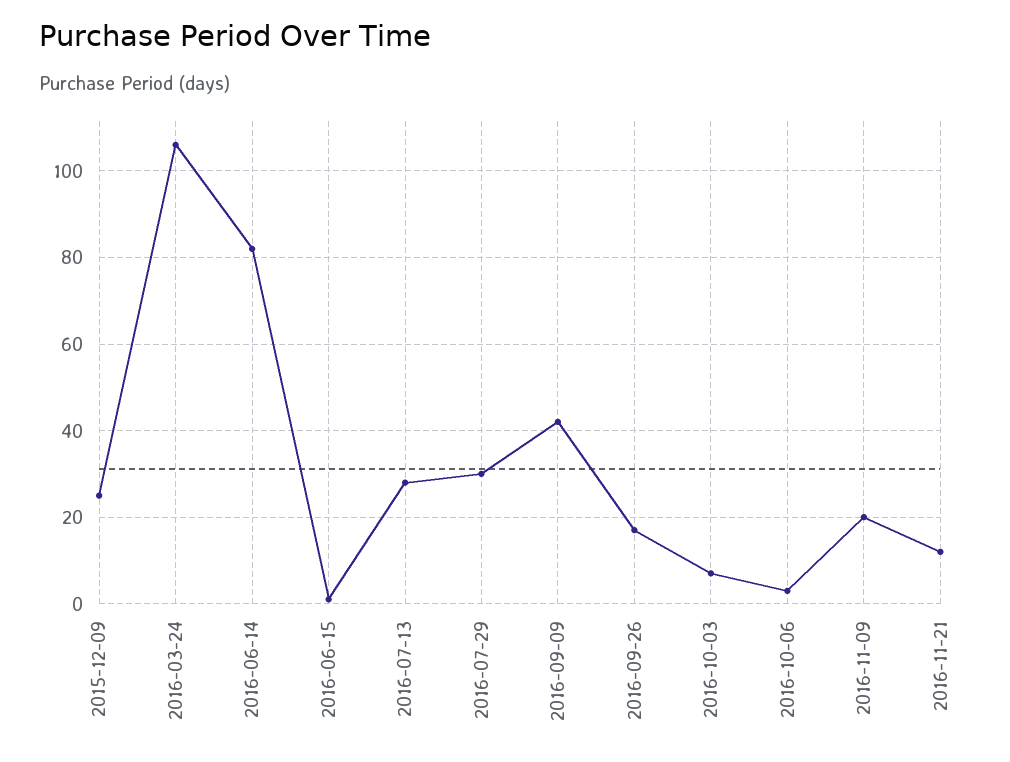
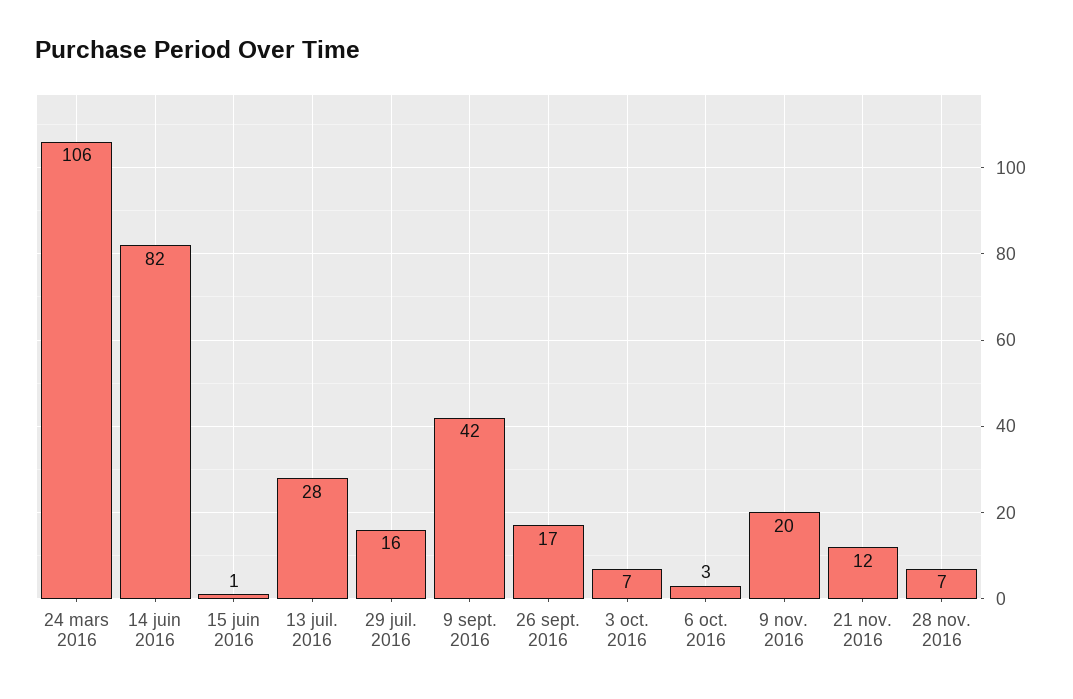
2015-12-09: 25 -> none
2016-07-29: 30 -> 16
28 nov. 2016: none -> 7

